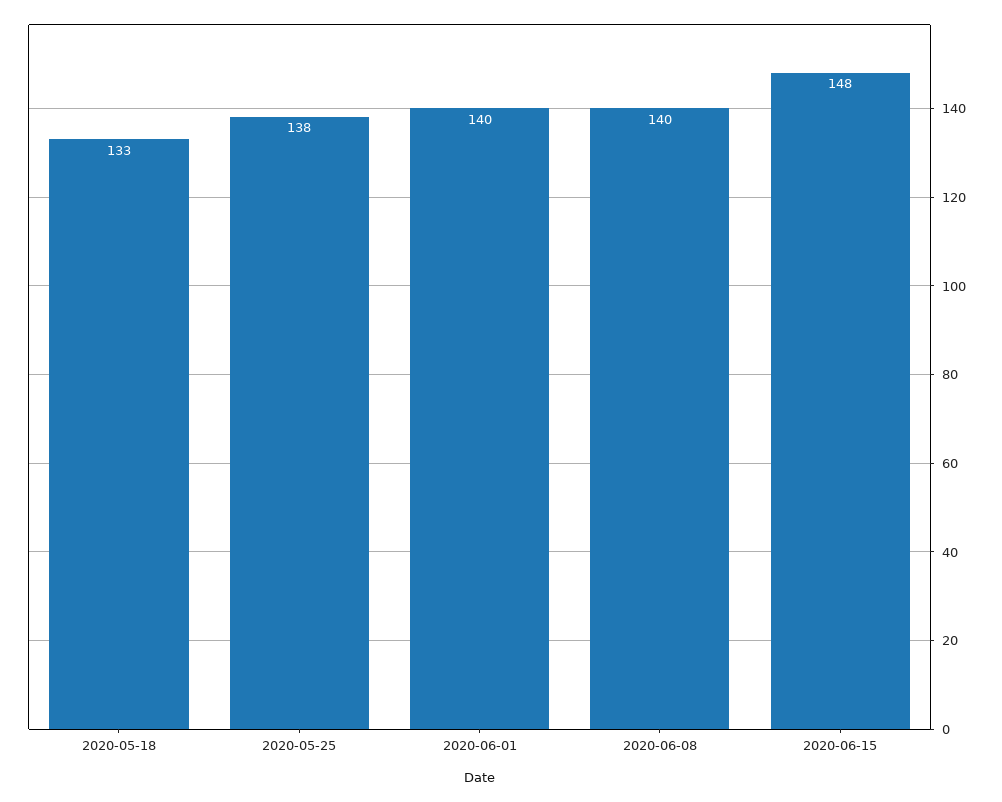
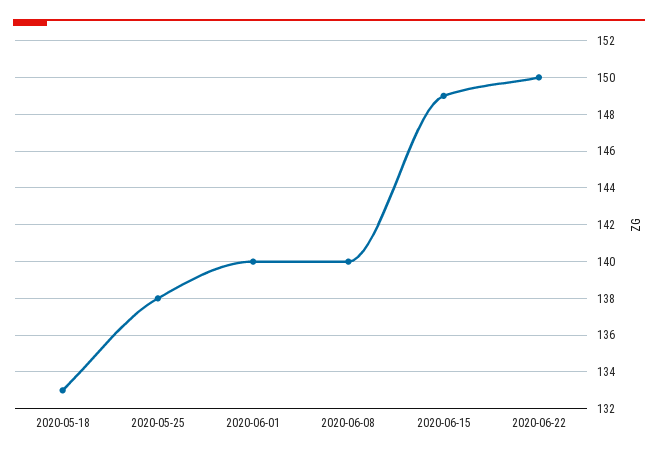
2020-06-15: 148 -> 149
2020-06-22: none -> 150

